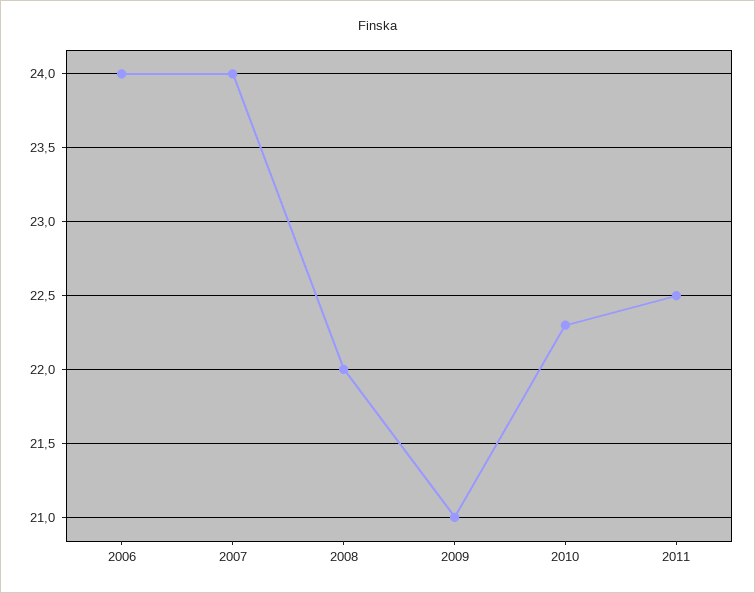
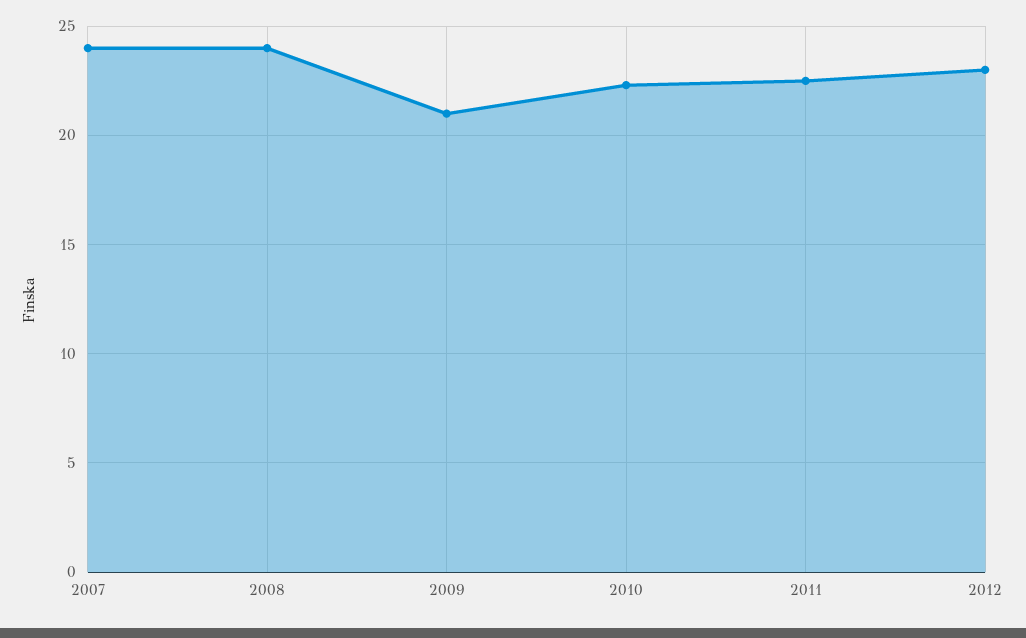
2006: 24 -> none
2008: 22 -> 24
2012: none -> 23

